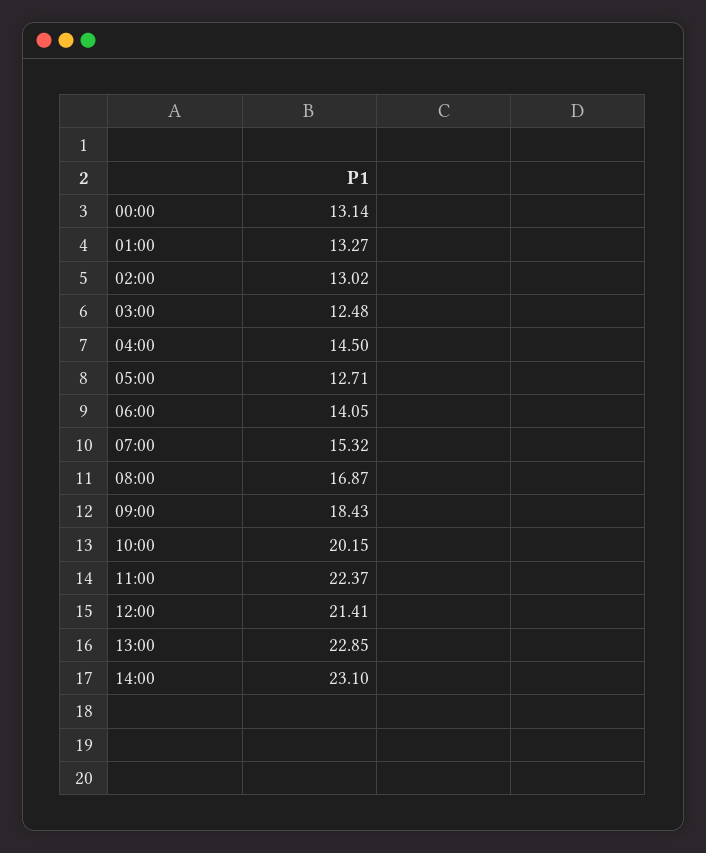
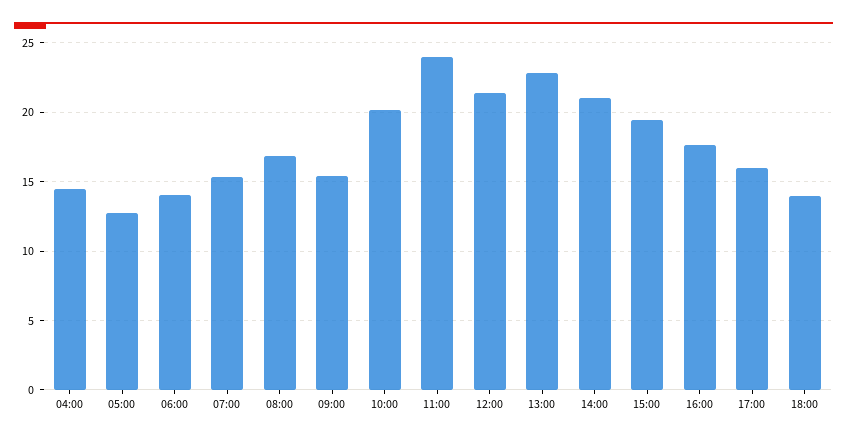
00:00: 13.14 -> none
01:00: 13.27 -> none
02:00: 13.02 -> none
03:00: 12.48 -> none
09:00: 18.43 -> 15.5
11:00: 22.37 -> 24
14:00: 23.1 -> 21
15:00: none -> 19.5
16:00: none -> 17.5
17:00: none -> 16
18:00: none -> 14

